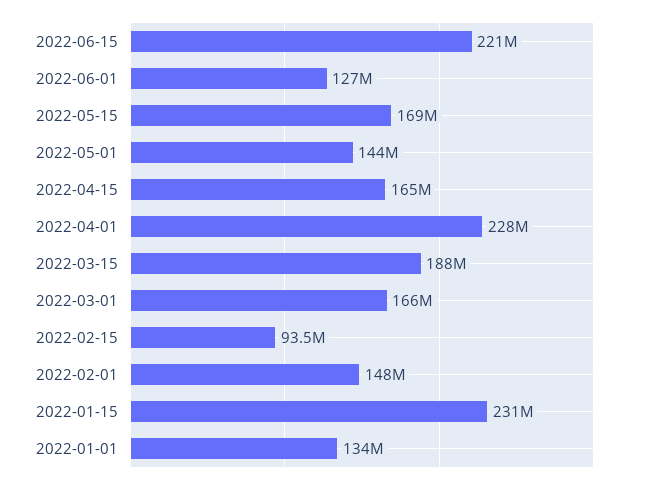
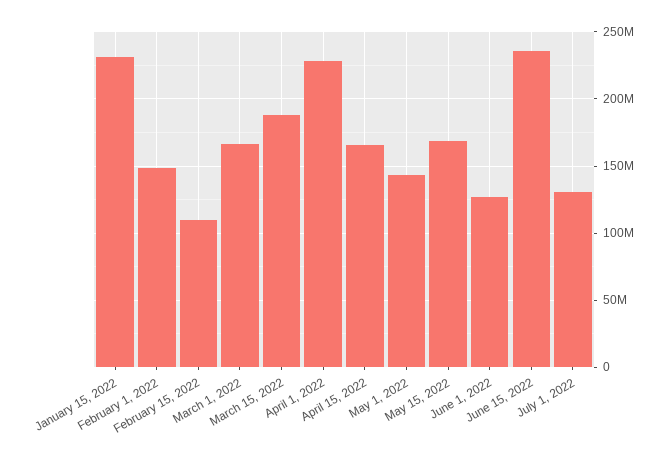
2022-06-15: 221000000 -> 235000000
2022-02-15: 93500000 -> 110000000
2022-01-01: 134000000 -> none
July 1, 2022: none -> 130000000

